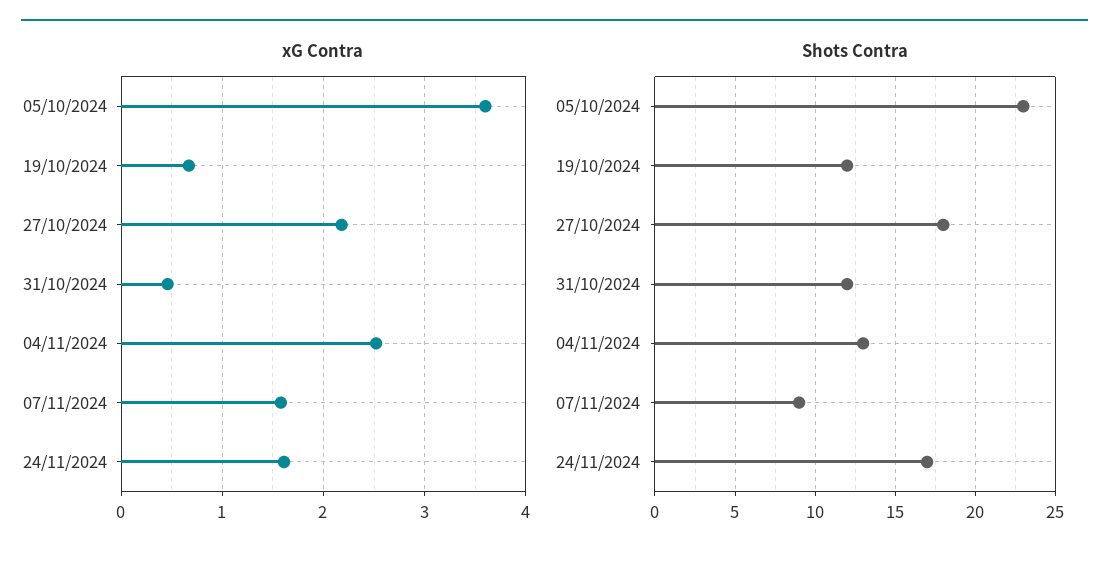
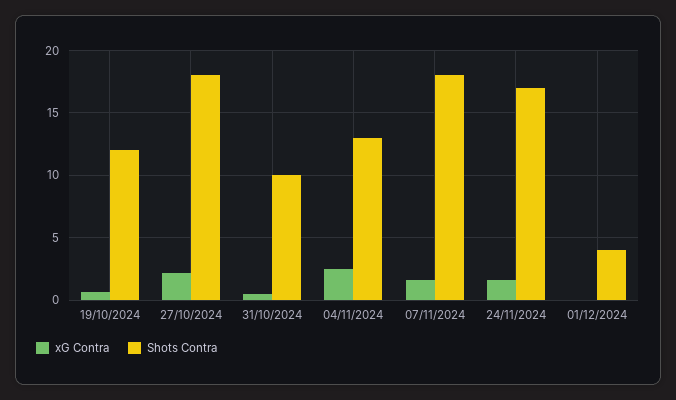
xG Contra, 05/10/2024: 3.6 -> none
Shots Contra, 05/10/2024: 23 -> none
Shots Contra, 31/10/2024: 12 -> 10
Shots Contra, 07/11/2024: 9 -> 18
xG Contra, 01/12/2024: none -> 0
Shots Contra, 01/12/2024: none -> 4

